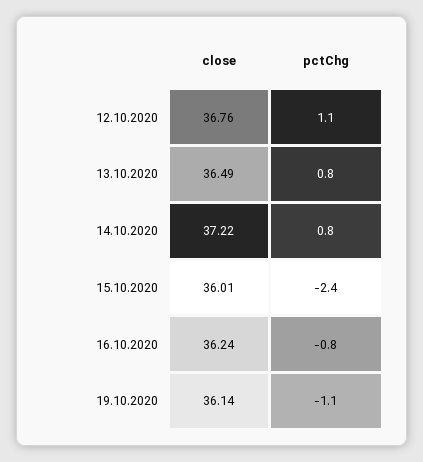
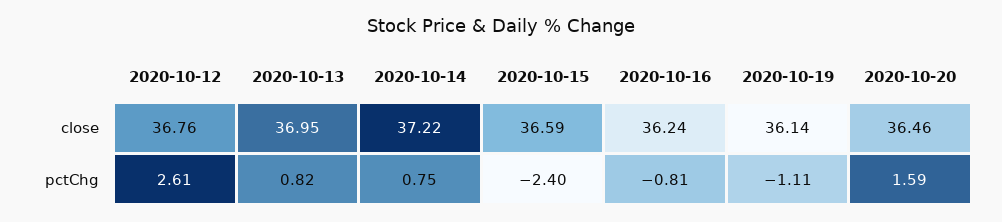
pctChg, 12.10.2020: 1.1 -> 2.61
close, 13.10.2020: 36.49 -> 36.95
close, 15.10.2020: 36.01 -> 36.59
close, 2020-10-20: none -> 36.46
pctChg, 2020-10-20: none -> 1.59

